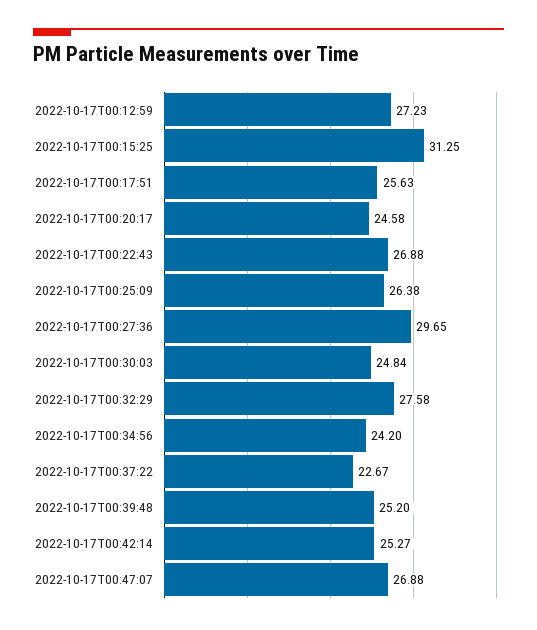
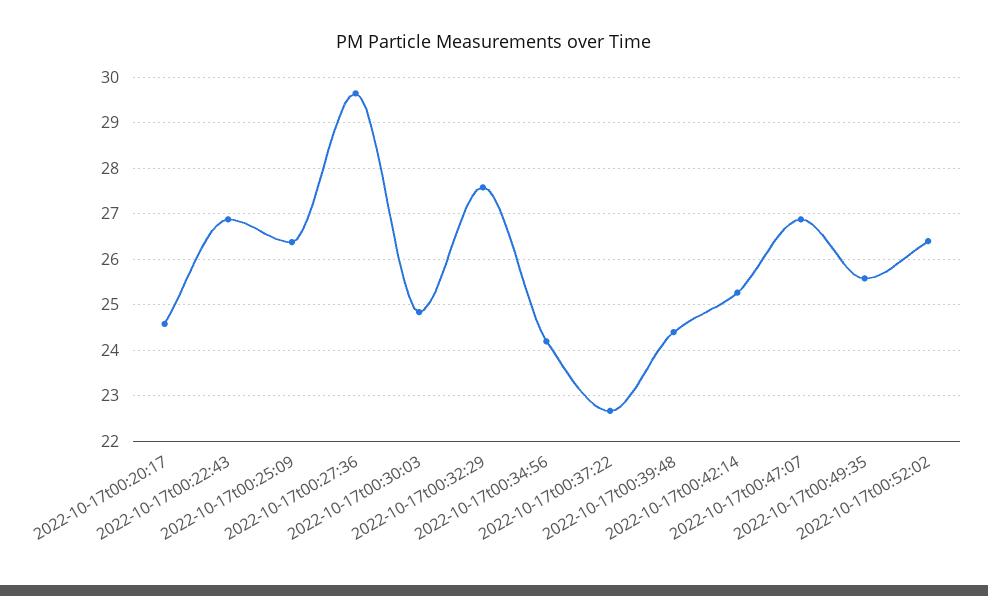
2022-10-17T00:12:59: 27.23 -> none
2022-10-17T00:15:25: 31.25 -> none
2022-10-17T00:17:51: 25.63 -> none
2022-10-17T00:39:48: 25.2 -> 24.4
2022-10-17t00:49:35: none -> 25.6
2022-10-17t00:52:02: none -> 26.4

